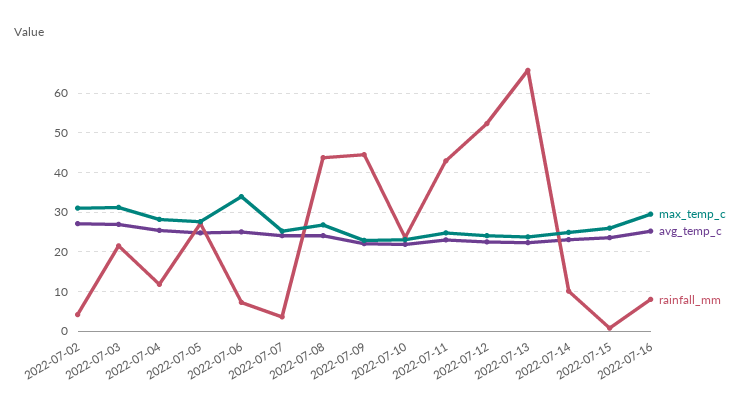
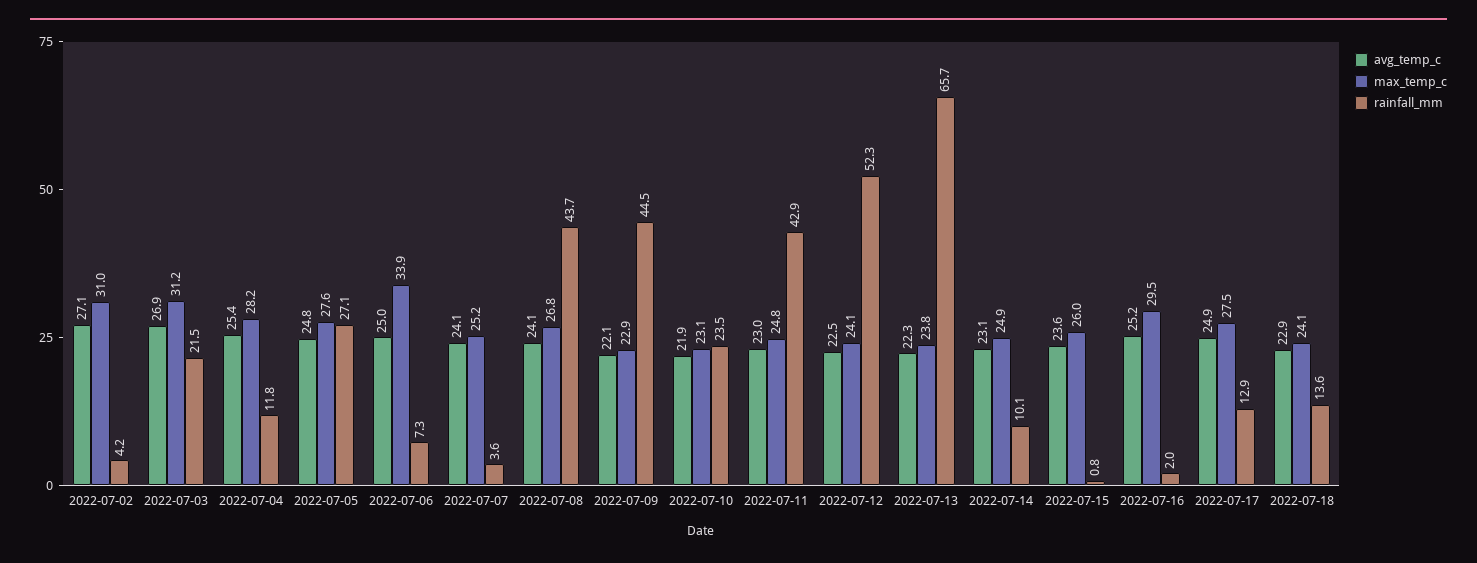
rainfall_mm, 2022-07-16: 8 -> 2
avg_temp_c, 2022-07-17: none -> 24.9
max_temp_c, 2022-07-17: none -> 27.5
rainfall_mm, 2022-07-17: none -> 12.9
avg_temp_c, 2022-07-18: none -> 22.9
max_temp_c, 2022-07-18: none -> 24.1
rainfall_mm, 2022-07-18: none -> 13.6

